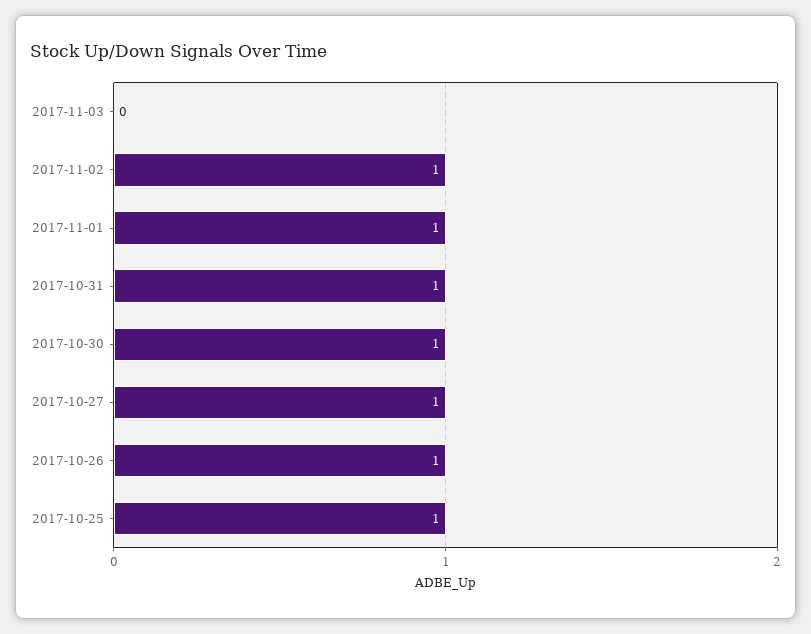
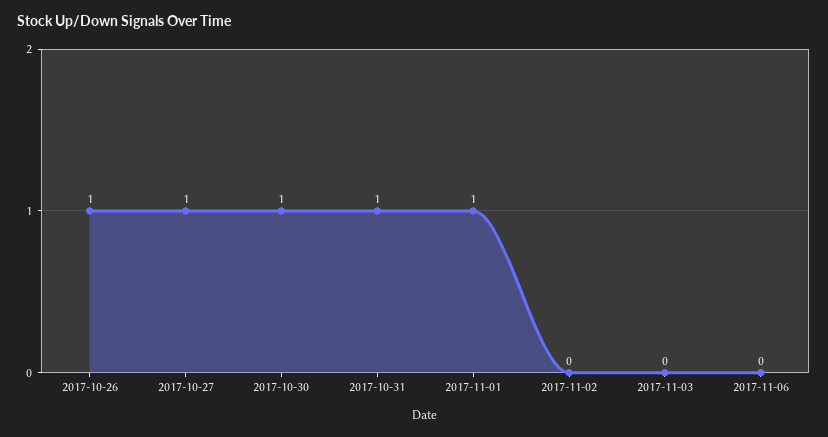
2017-11-02: 1 -> 0
2017-10-25: 1 -> none
2017-11-06: none -> 0

